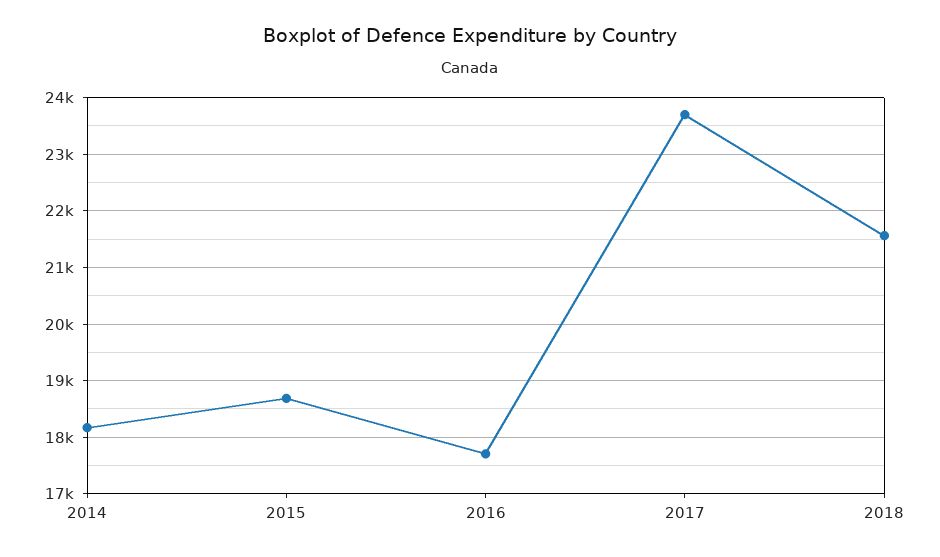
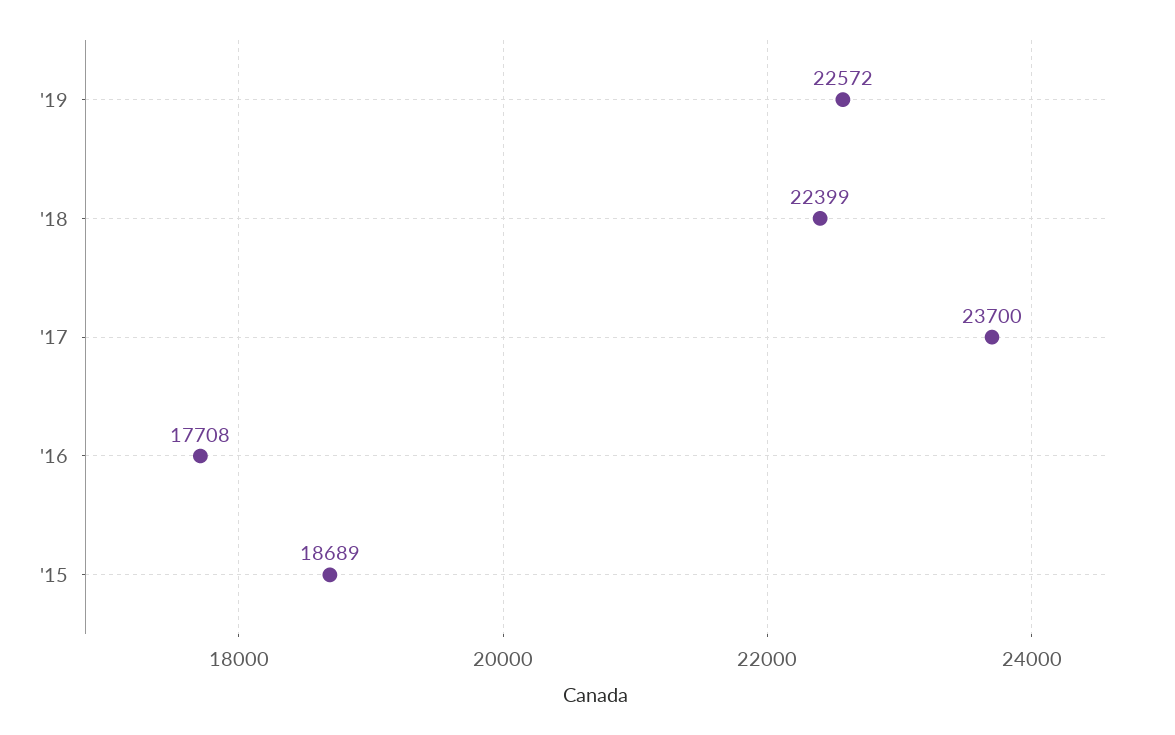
2014: 18200 -> none
2018: 21600 -> 22399
'19: none -> 22572

